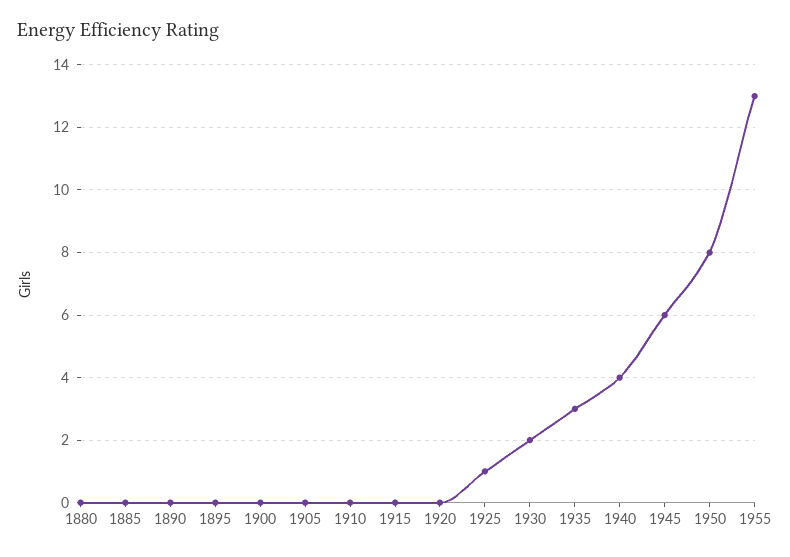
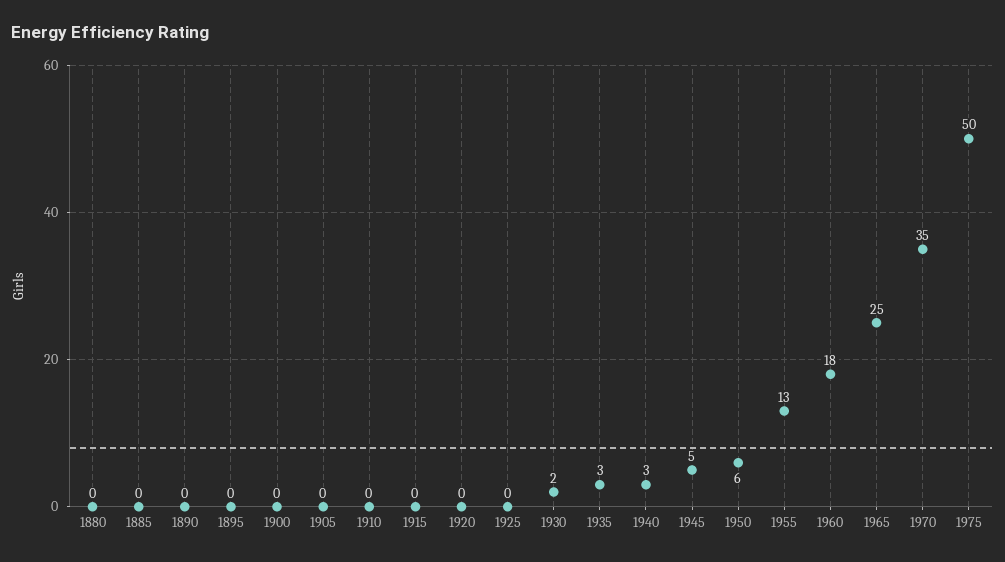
1925: 1 -> 0
1940: 4 -> 3
1945: 6 -> 5
1950: 8 -> 6
1960: none -> 18
1965: none -> 25
1970: none -> 35
1975: none -> 50

